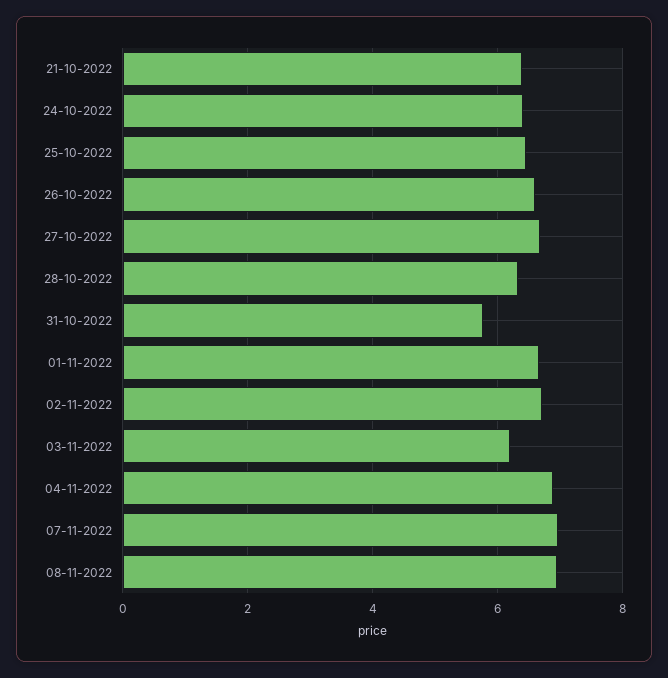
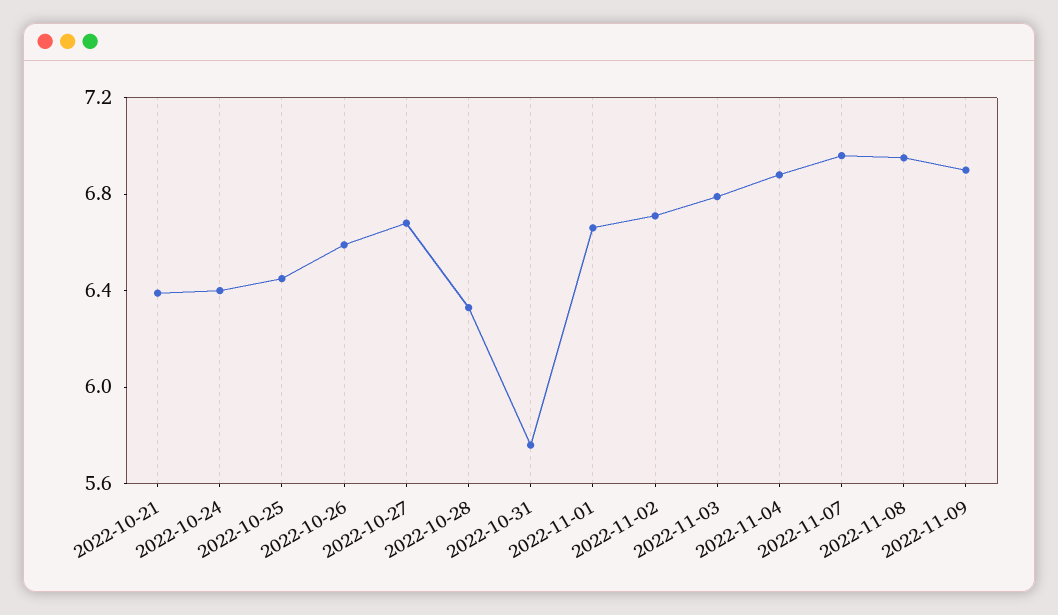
03-11-2022: 6.2 -> 6.8
2022-11-09: none -> 6.9

